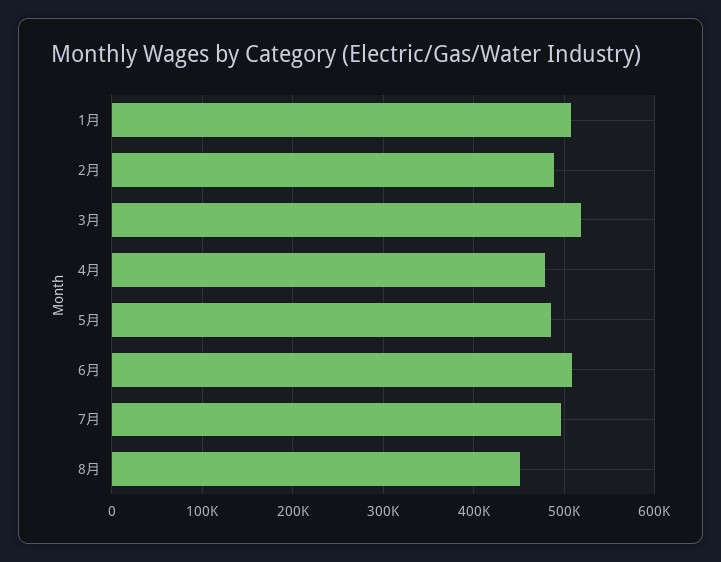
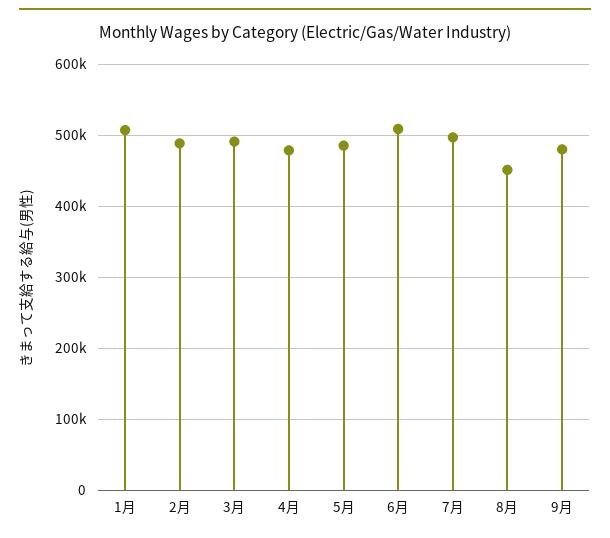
3月: 520000 -> 490000
9月: none -> 480000

